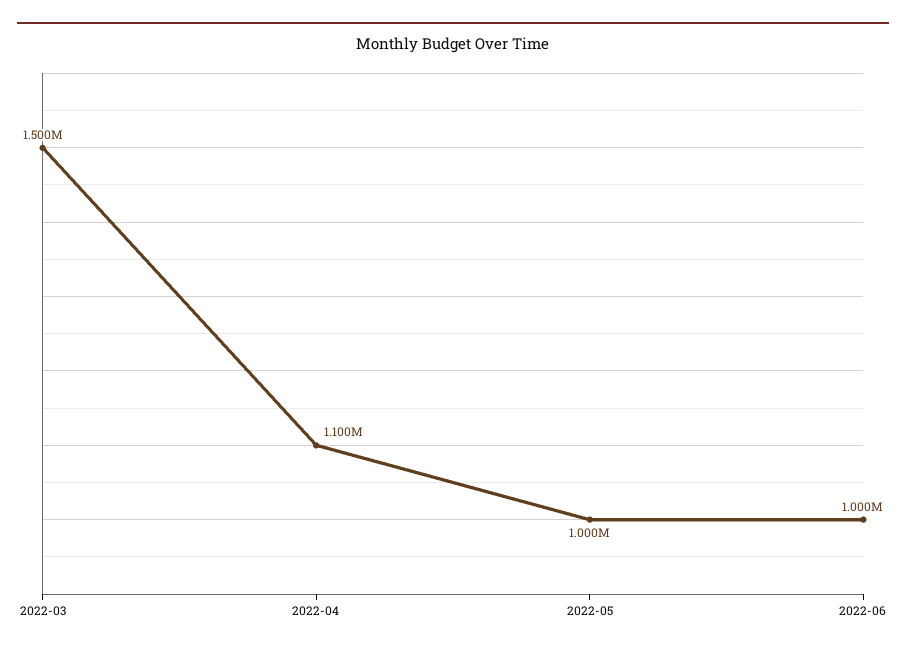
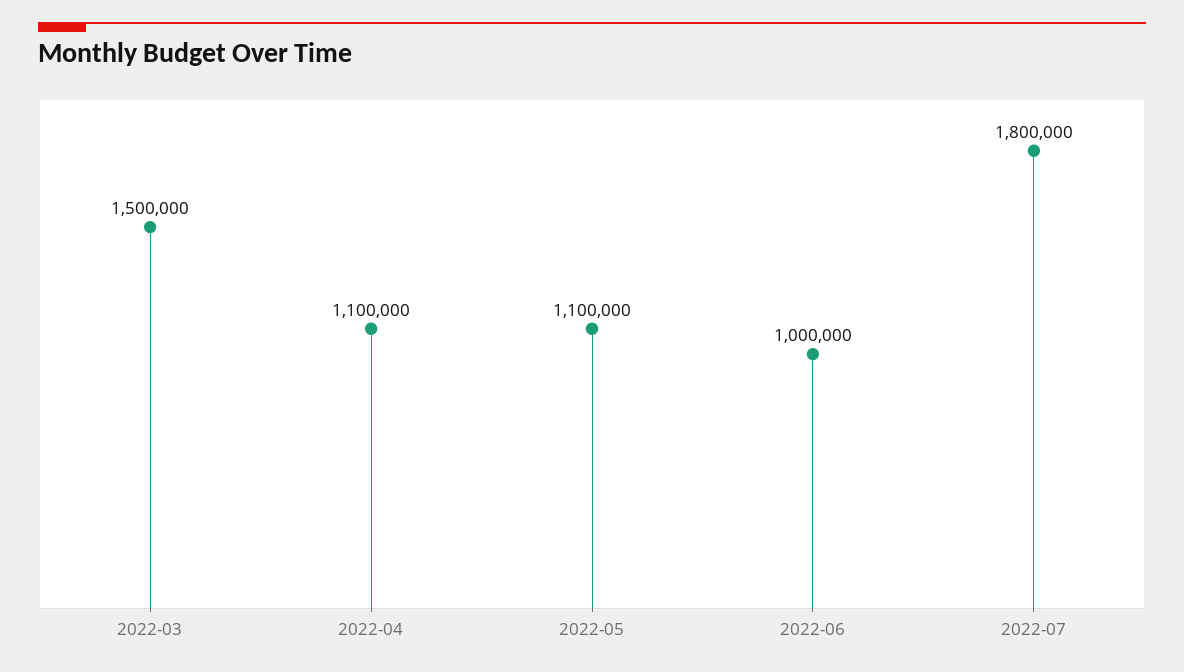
2022-05: 1000000 -> 1100000
2022-07: none -> 1800000

